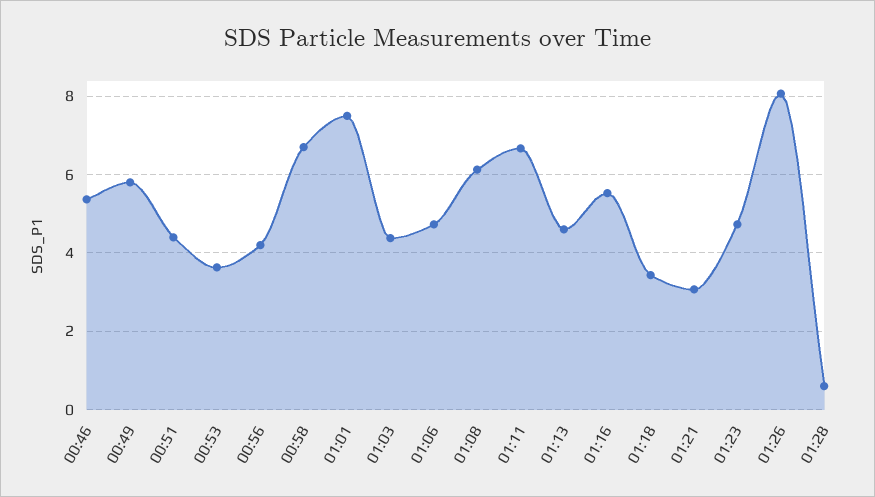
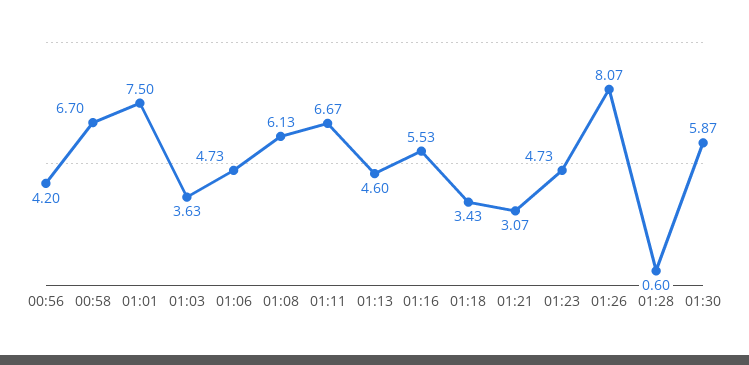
00:46: 5.4 -> none
00:49: 5.8 -> none
00:51: 4.4 -> none
00:53: 3.6 -> none
01:03: 4.4 -> 3.63
01:30: none -> 5.87

